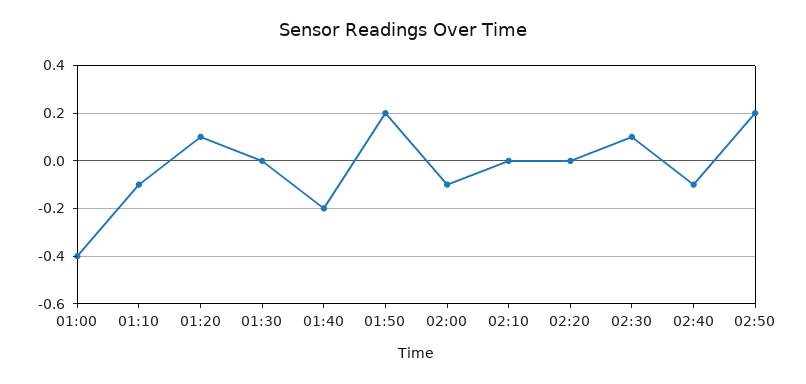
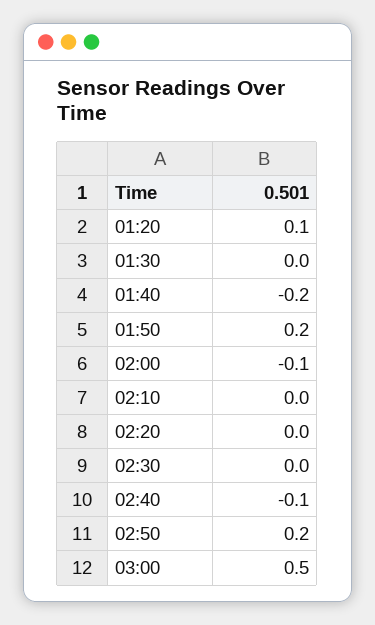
01:00: -0.4 -> none
01:10: -0.1 -> none
02:30: 0.1 -> 0
03:00: none -> 0.5

